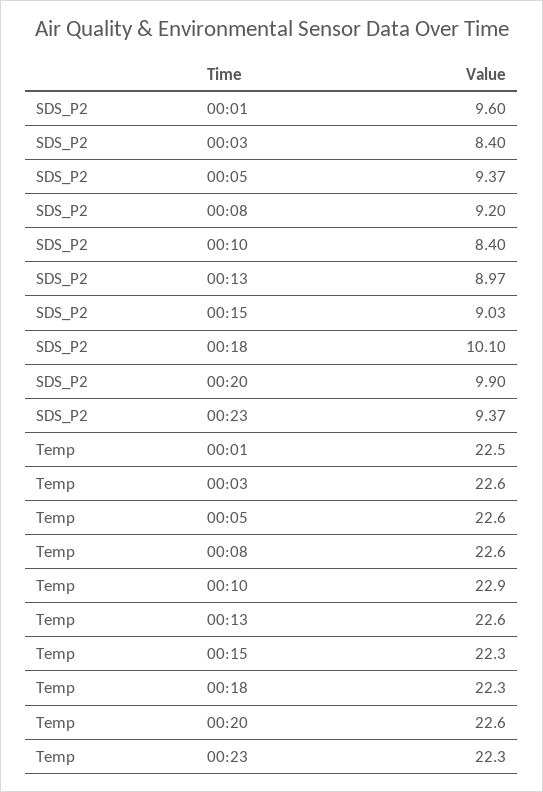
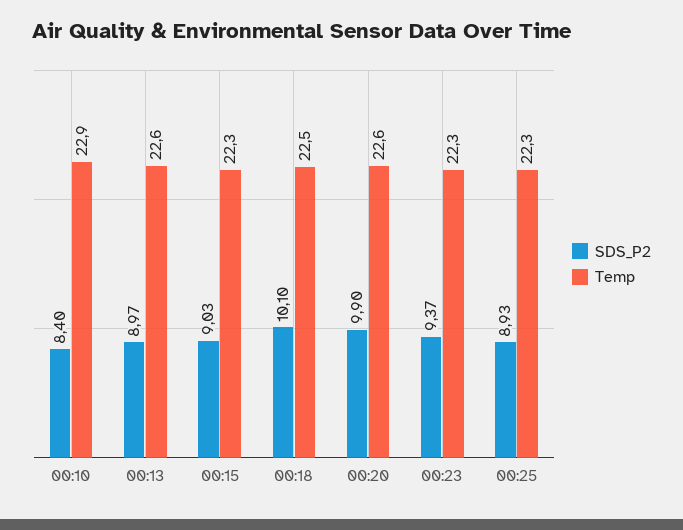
SDS_P2, 00:01: 9.6 -> none
SDS_P2, 00:03: 8.4 -> none
SDS_P2, 00:05: 9.37 -> none
SDS_P2, 00:08: 9.2 -> none
Temp, 00:01: 22.5 -> none
Temp, 00:03: 22.6 -> none
Temp, 00:05: 22.6 -> none
Temp, 00:08: 22.6 -> none
Temp, 00:18: 22.3 -> 22.5
SDS_P2, 00:25: none -> 8.93
Temp, 00:25: none -> 22.3

